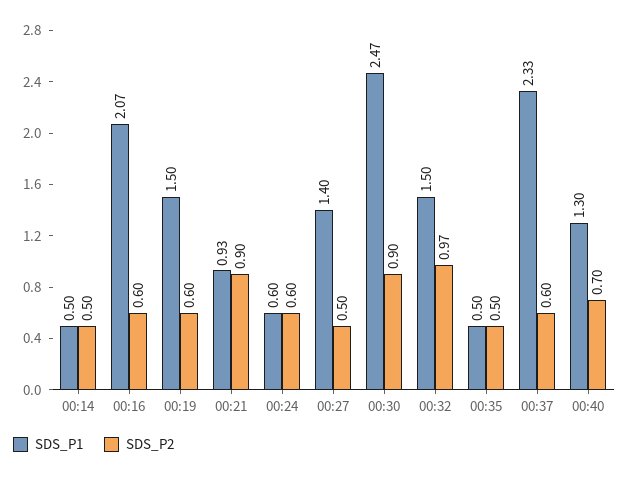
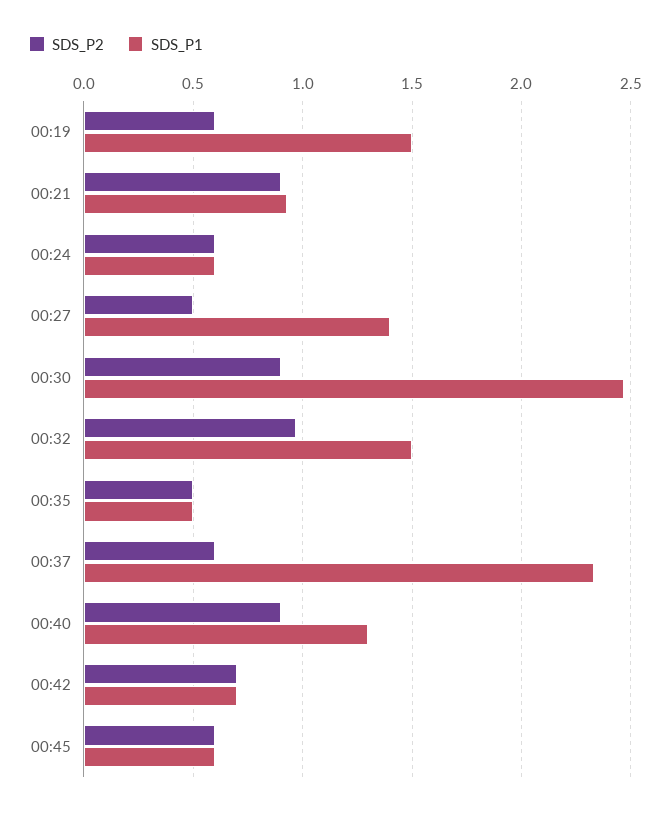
SDS_P1, 00:14: 0.5 -> none
SDS_P2, 00:14: 0.5 -> none
SDS_P1, 00:16: 2.07 -> none
SDS_P2, 00:16: 0.6 -> none
SDS_P2, 00:40: 0.7 -> 0.9
SDS_P2, 00:42: none -> 0.7
SDS_P1, 00:42: none -> 0.7
SDS_P2, 00:45: none -> 0.6
SDS_P1, 00:45: none -> 0.6

